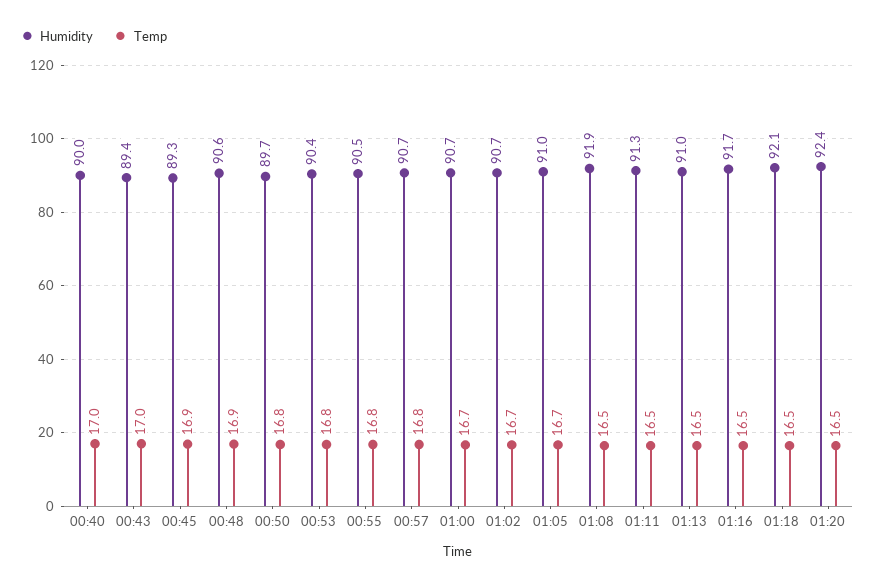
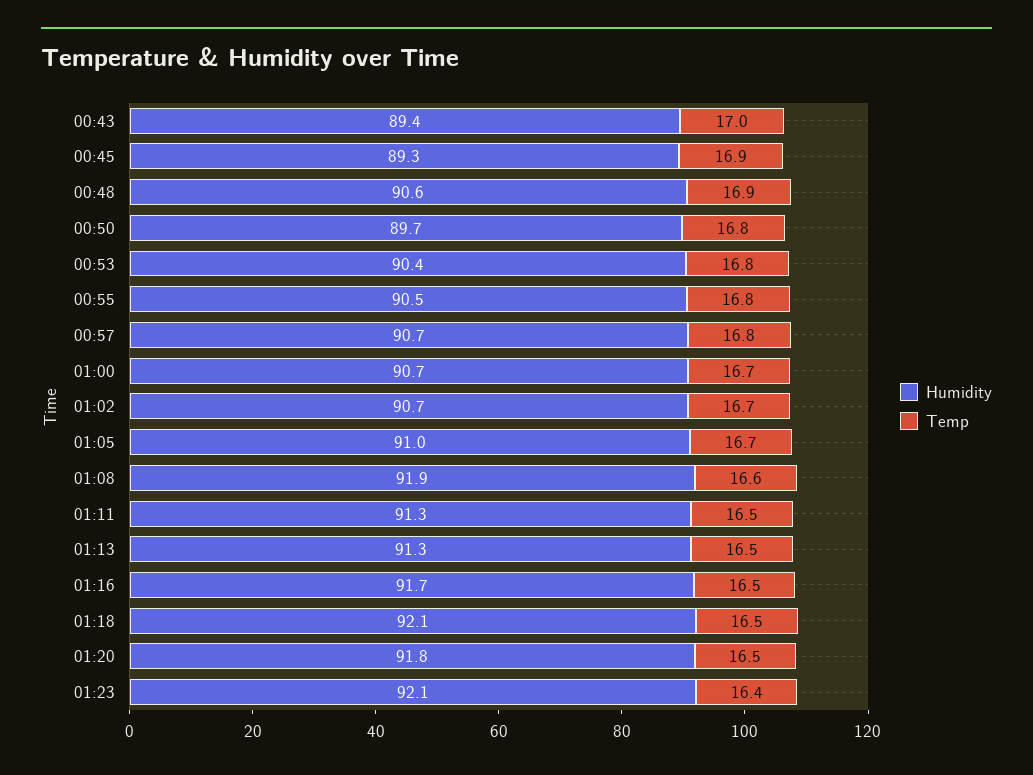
Humidity, 00:40: 90 -> none
Temp, 00:40: 17 -> none
Temp, 01:08: 16.5 -> 16.6
Humidity, 01:13: 91 -> 91.3
Humidity, 01:20: 92.4 -> 91.8
Humidity, 01:23: none -> 92.1
Temp, 01:23: none -> 16.4

